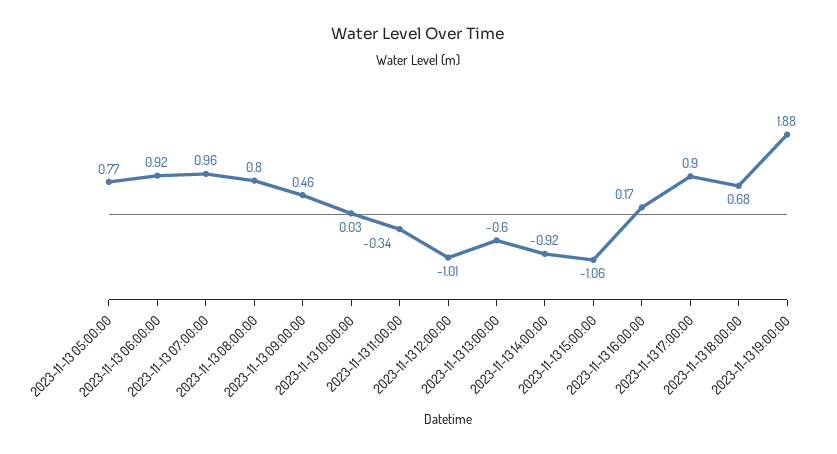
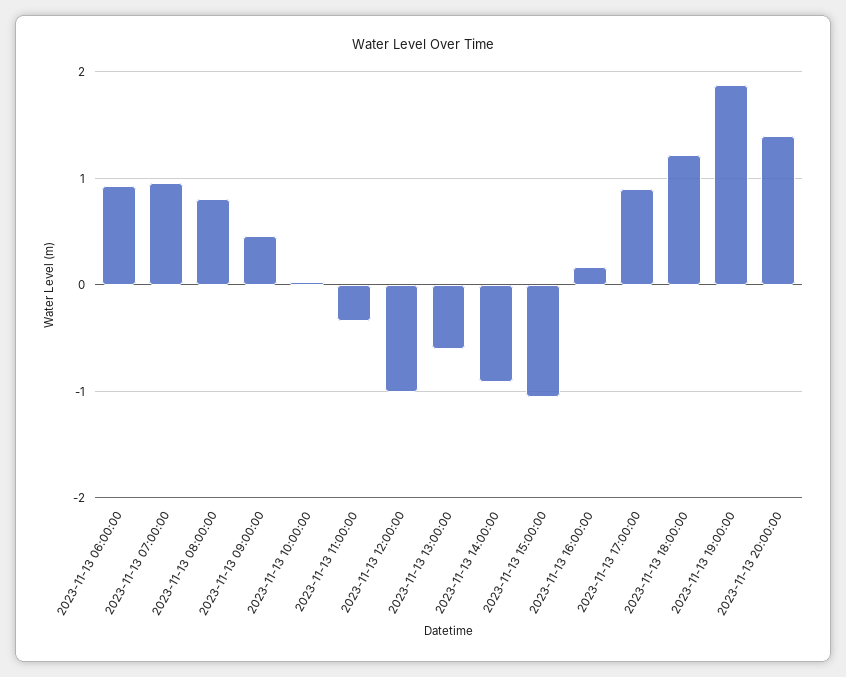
2023-11-13 05:00:00: 0.77 -> none
2023-11-13 18:00:00: 0.68 -> 1.2
2023-11-13 20:00:00: none -> 1.4

